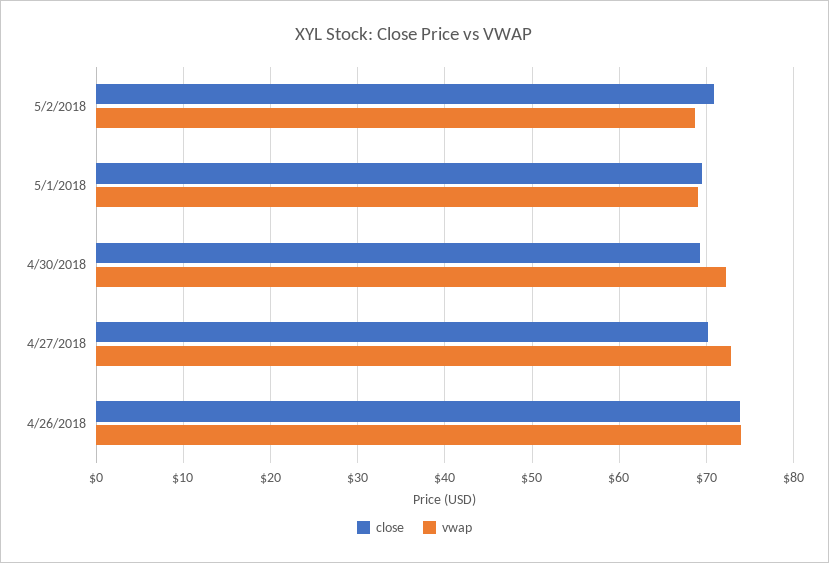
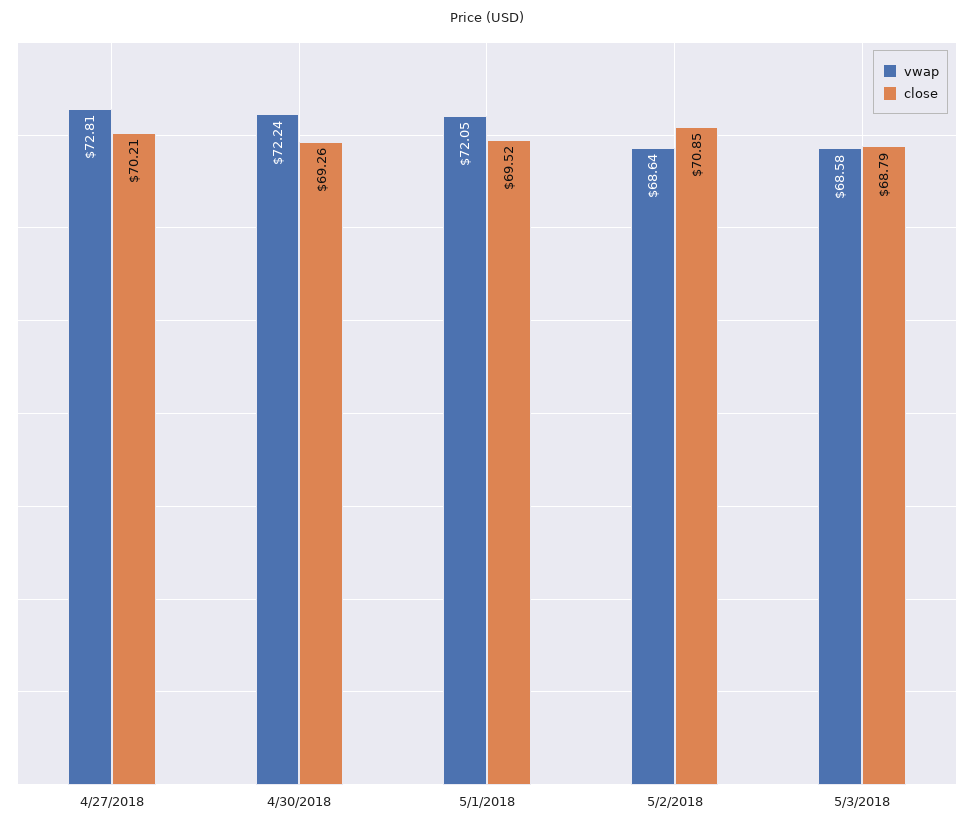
vwap, 5/1/2018: 69 -> 72.05
close, 4/26/2018: 74 -> none
vwap, 4/26/2018: 74 -> none
vwap, 5/3/2018: none -> 68.58
close, 5/3/2018: none -> 68.79

